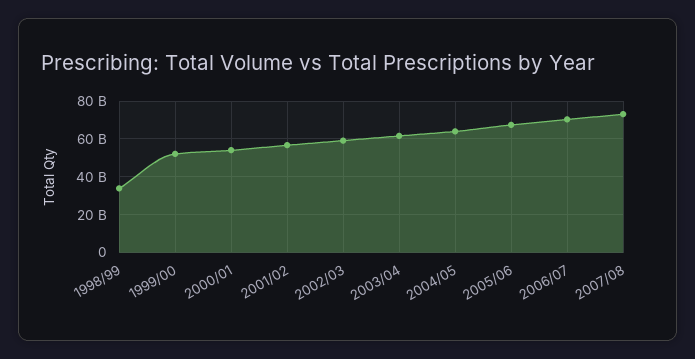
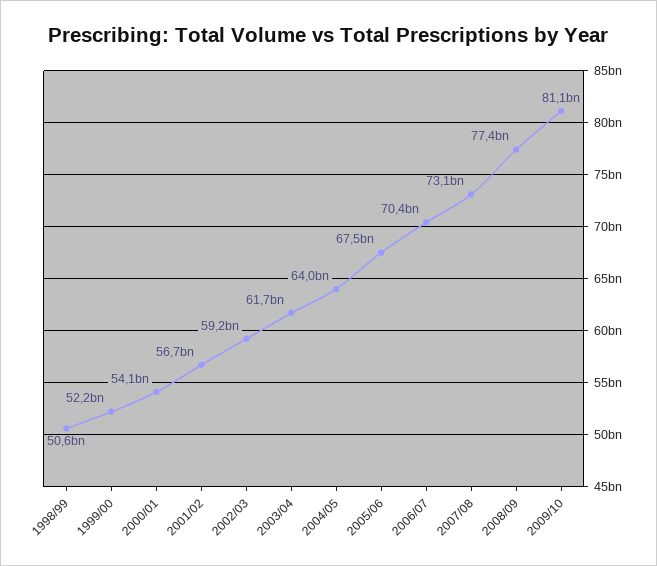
1998/99: 35000000000 -> 50600000000
2008/09: none -> 77400000000
2009/10: none -> 81100000000

